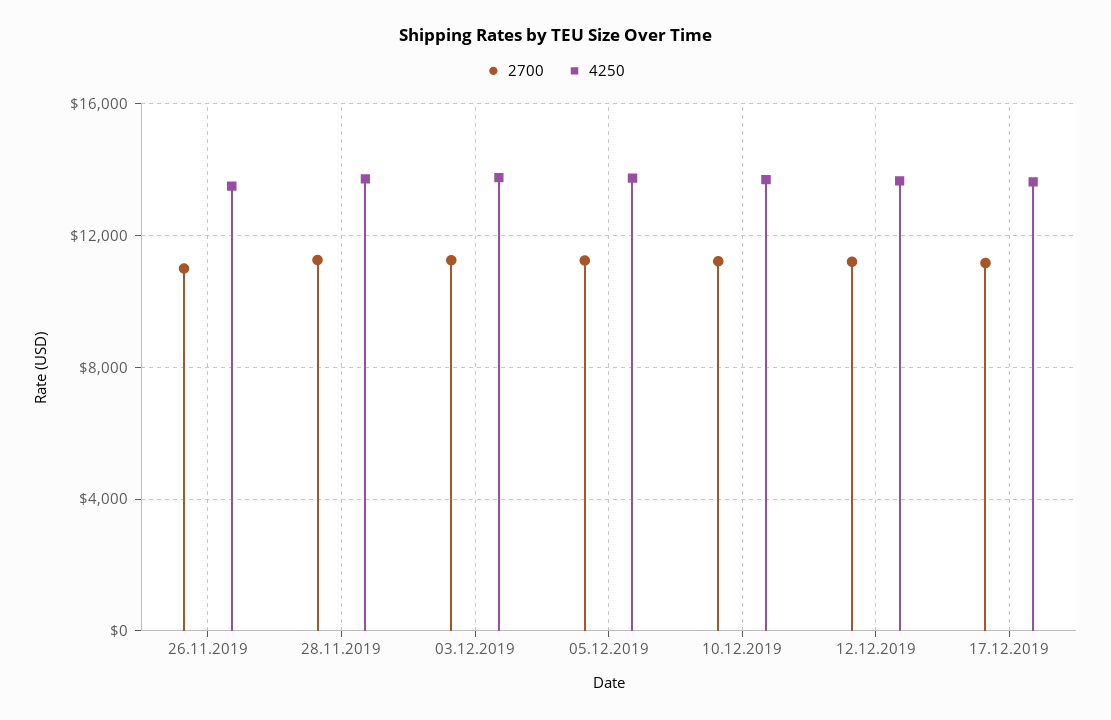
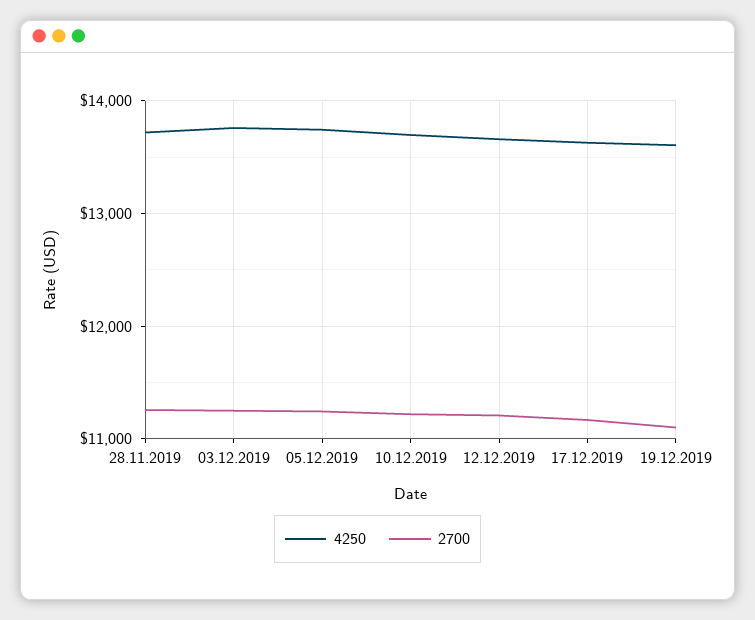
2700, 26.11.2019: 11000 -> none
4250, 26.11.2019: 13500 -> none
4250, 19.12.2019: none -> 13600
2700, 19.12.2019: none -> 11100

